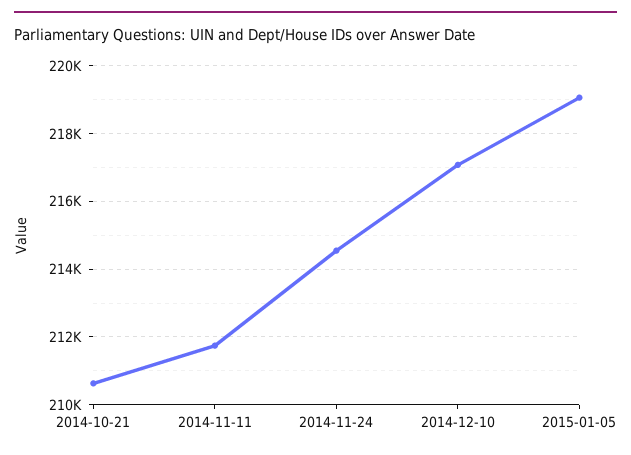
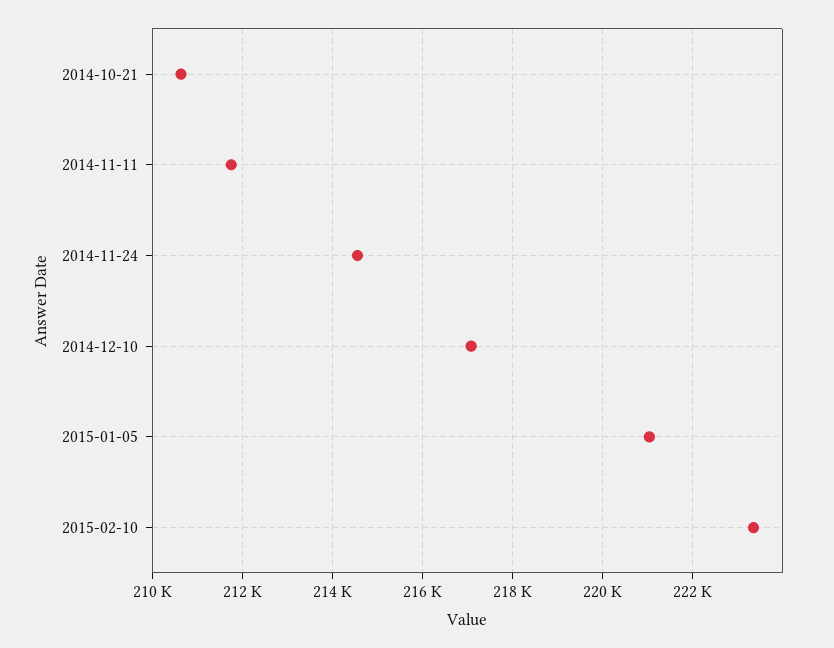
2015-01-05: 219000 -> 221000
2015-02-10: none -> 223400

